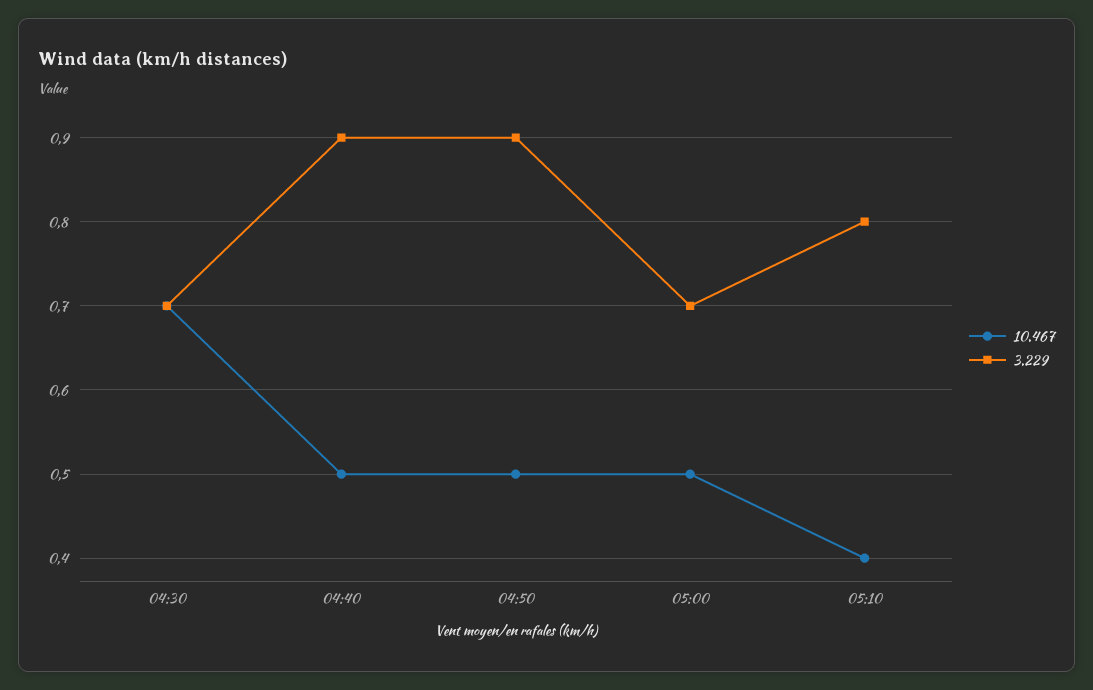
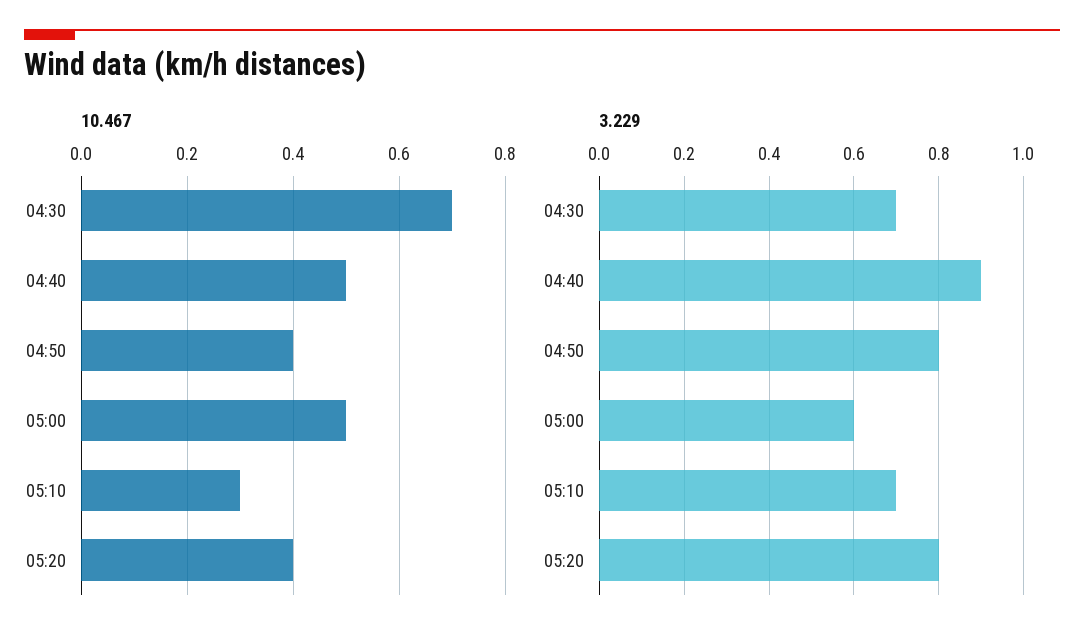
10.467, 04:50: 0.5 -> 0.4
3.229, 04:50: 0.9 -> 0.8
3.229, 05:00: 0.7 -> 0.6
10.467, 05:10: 0.4 -> 0.3
3.229, 05:10: 0.8 -> 0.7
10.467, 05:20: none -> 0.4
3.229, 05:20: none -> 0.8

